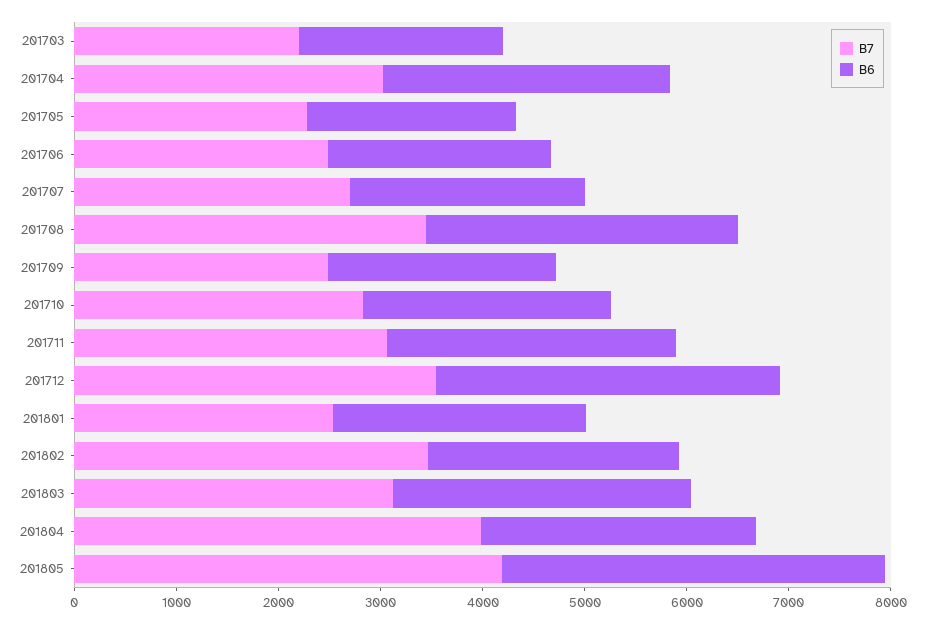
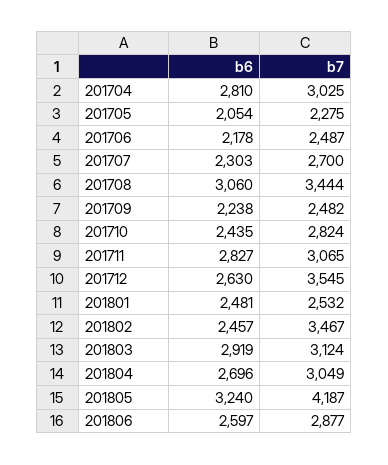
B7, 201703: 2200 -> none
B6, 201703: 2000 -> none
B6, 201712: 3400 -> 2630
B7, 201804: 4000 -> 3049
B6, 201805: 3800 -> 3240
B6, 201806: none -> 2597
B7, 201806: none -> 2877

